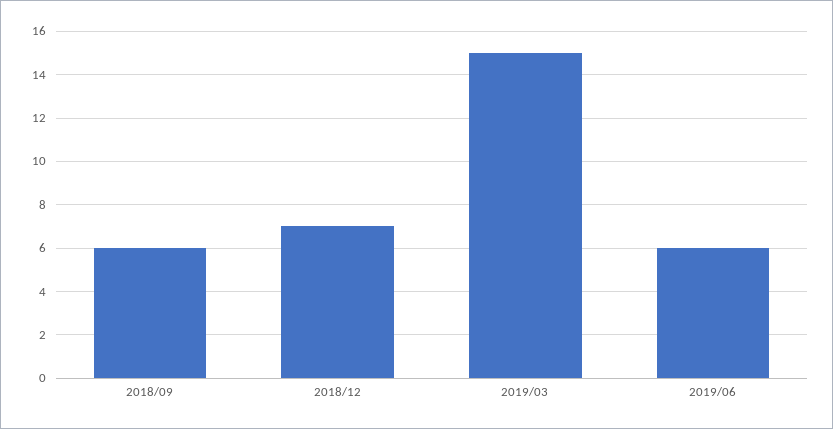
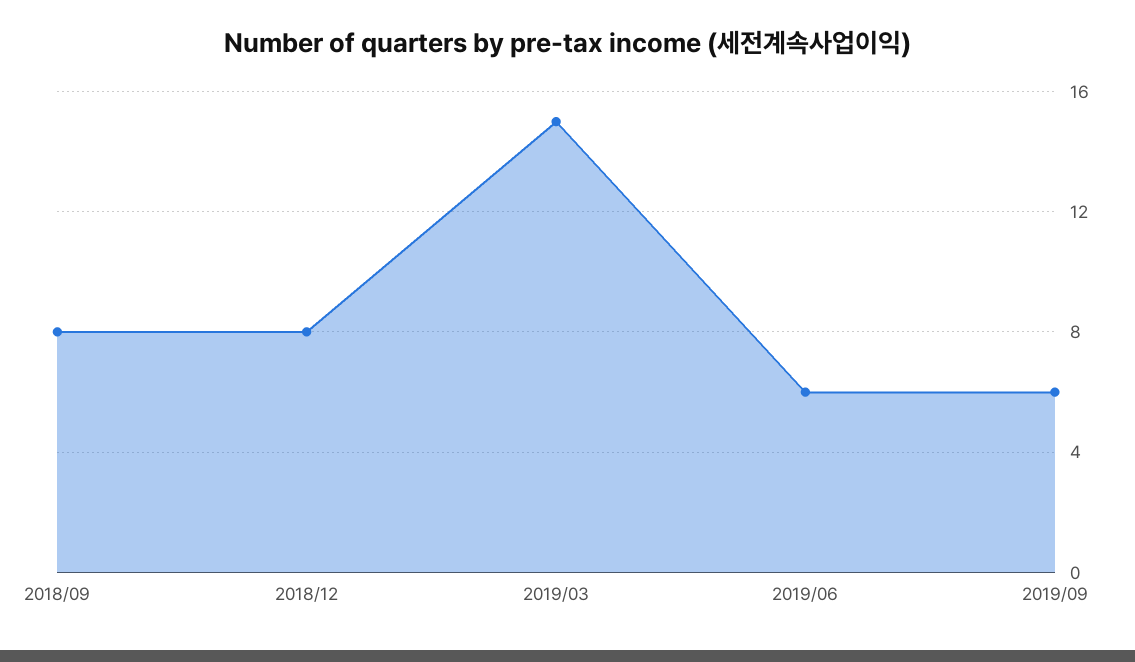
2018/09: 6 -> 8
2018/12: 7 -> 8
2019/09: none -> 6

